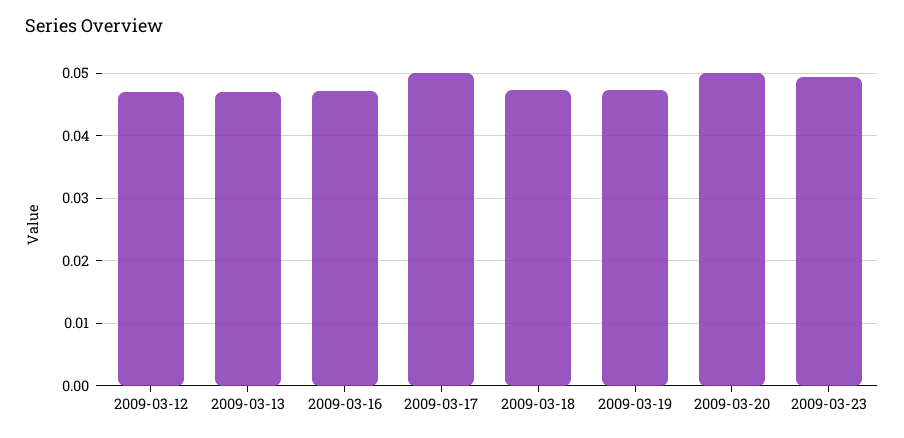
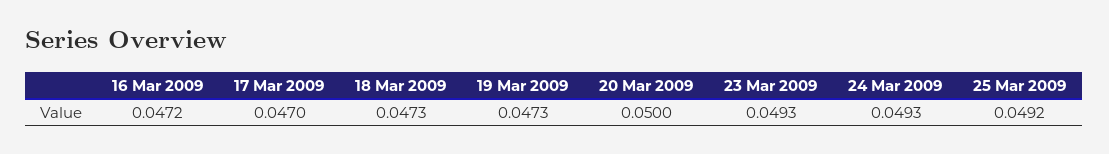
2009-03-12: 0.047 -> none
2009-03-13: 0.047 -> none
2009-03-17: 0.05 -> 0.047
24 Mar 2009: none -> 0.0493
25 Mar 2009: none -> 0.0492

